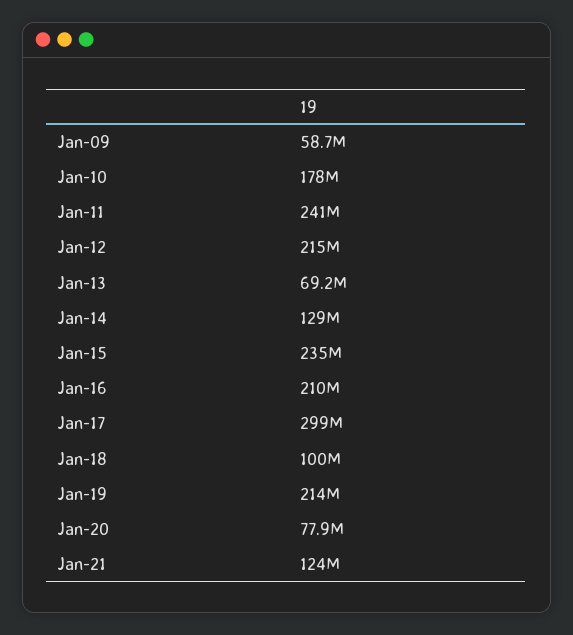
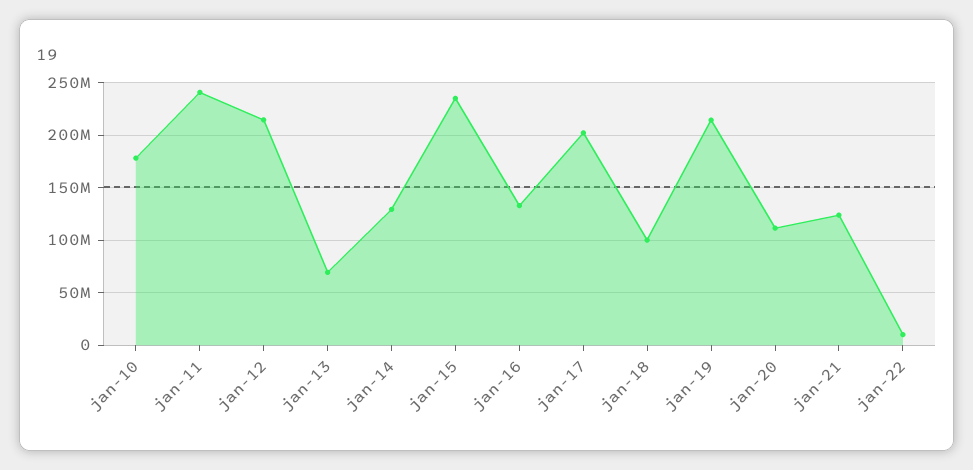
Jan-09: 58700000 -> none
Jan-16: 210000000 -> 130000000
Jan-17: 299000000 -> 200000000
Jan-20: 77900000 -> 110000000
jan-22: none -> 10000000

